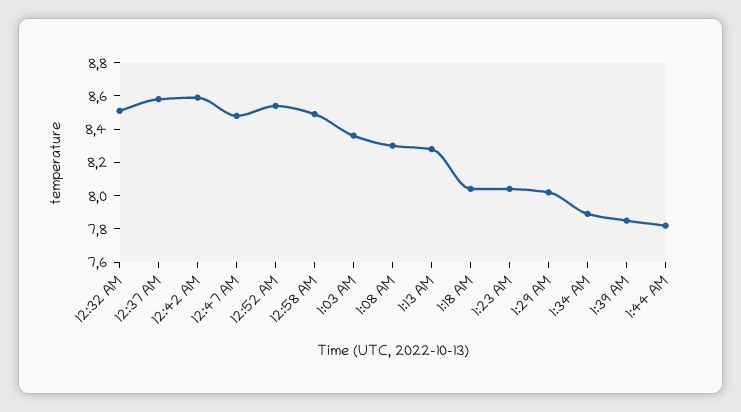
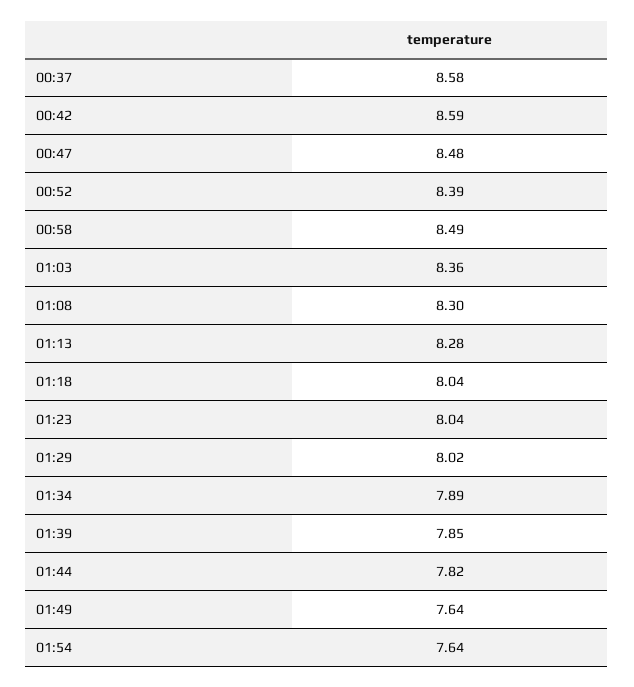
12:32 AM: 8.5 -> none
12:52 AM: 8.55 -> 8.39
01:49: none -> 7.64
01:54: none -> 7.64

